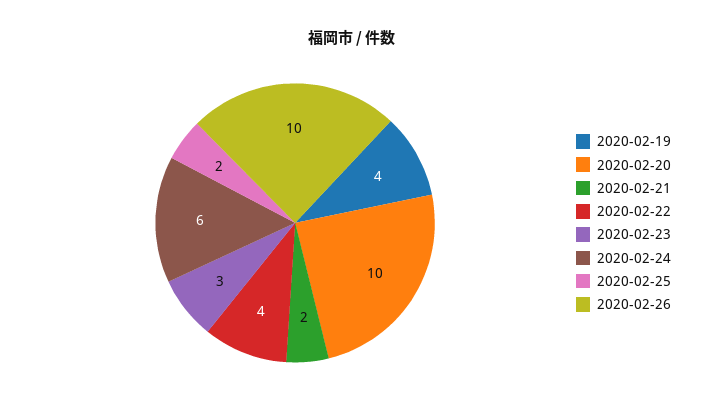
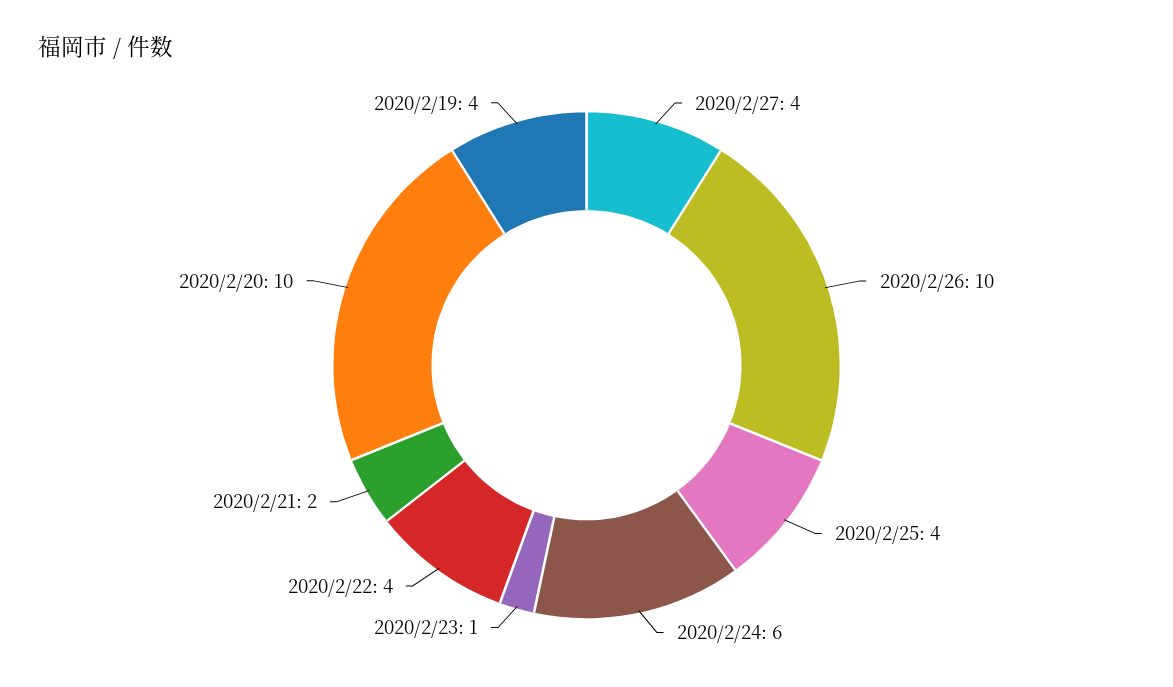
2020-02-23: 3 -> 1
2020-02-25: 2 -> 4
2020/2/27: none -> 4

